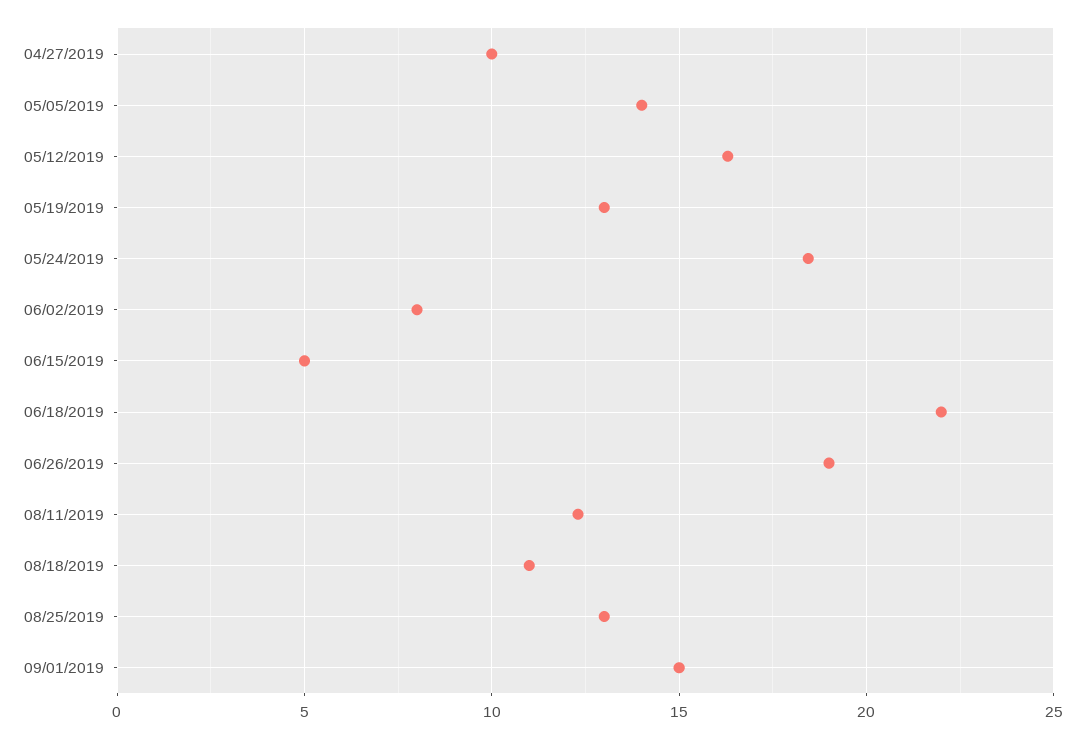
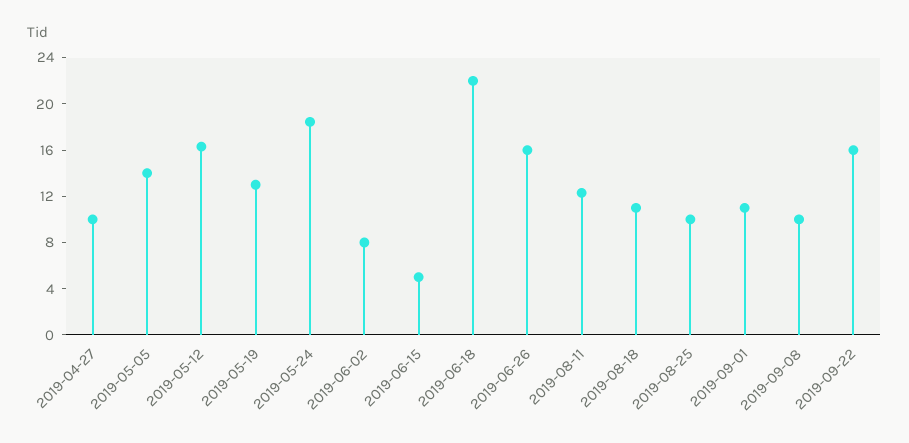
06/26/2019: 19 -> 16
08/25/2019: 13 -> 10
09/01/2019: 15 -> 11
2019-09-08: none -> 10
2019-09-22: none -> 16

